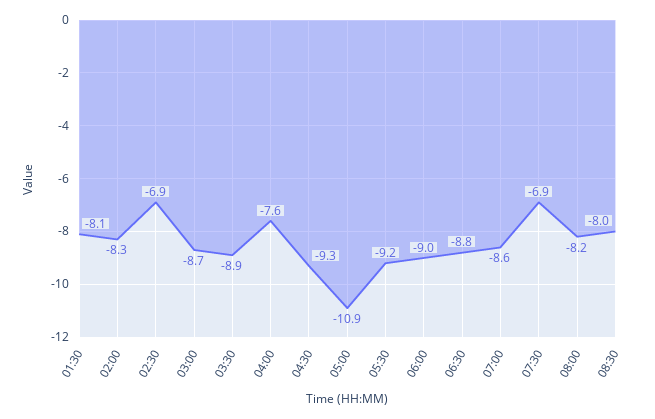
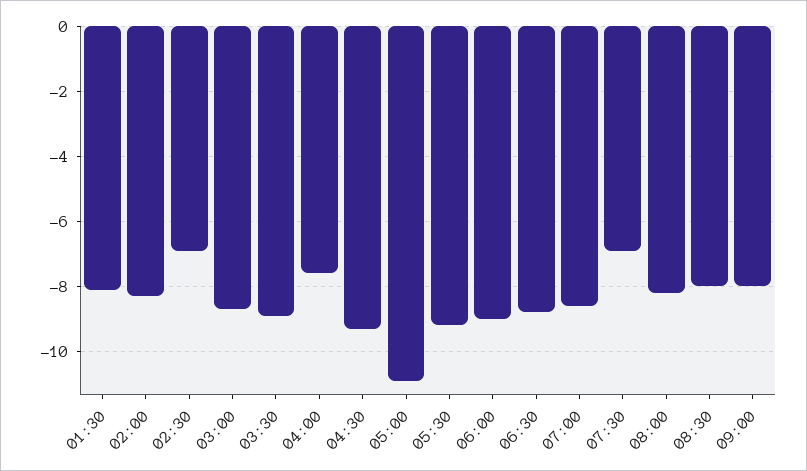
09:00: none -> -8

